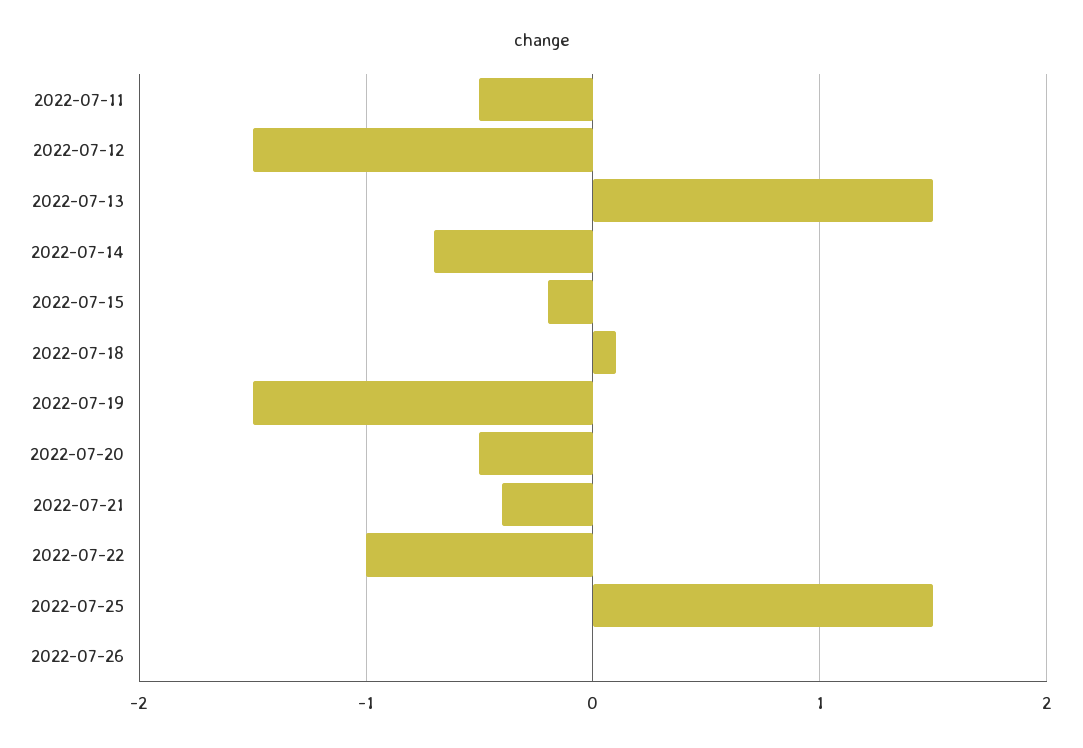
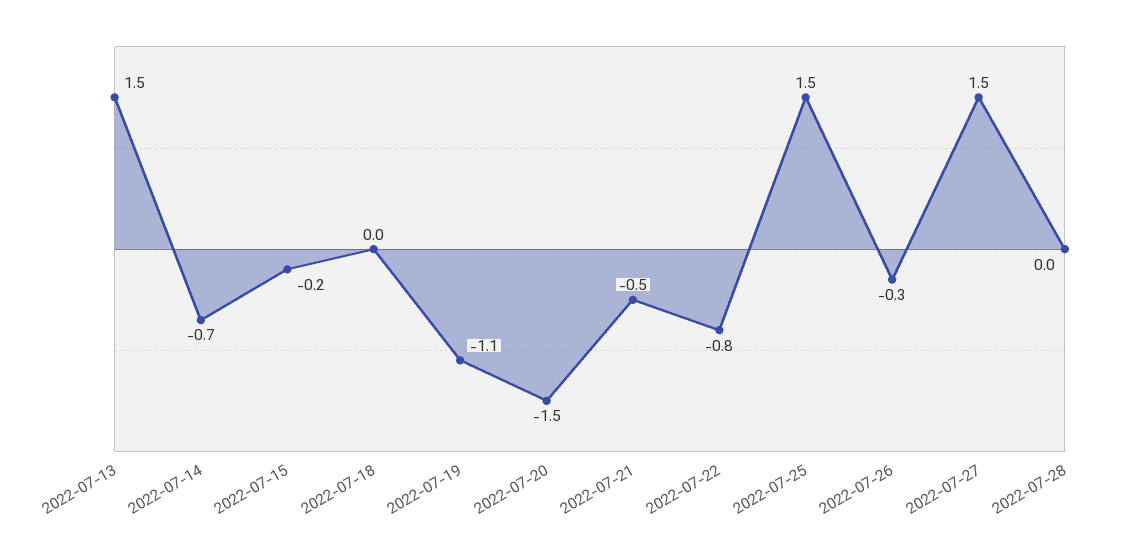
2022-07-11: -0.5 -> none
2022-07-12: -1.5 -> none
2022-07-18: 0.1 -> 0
2022-07-19: -1.5 -> -1.1
2022-07-20: -0.5 -> -1.5
2022-07-21: -0.4 -> -0.5
2022-07-22: -1 -> -0.8
2022-07-26: 0 -> -0.3
2022-07-27: none -> 1.5
2022-07-28: none -> 0

